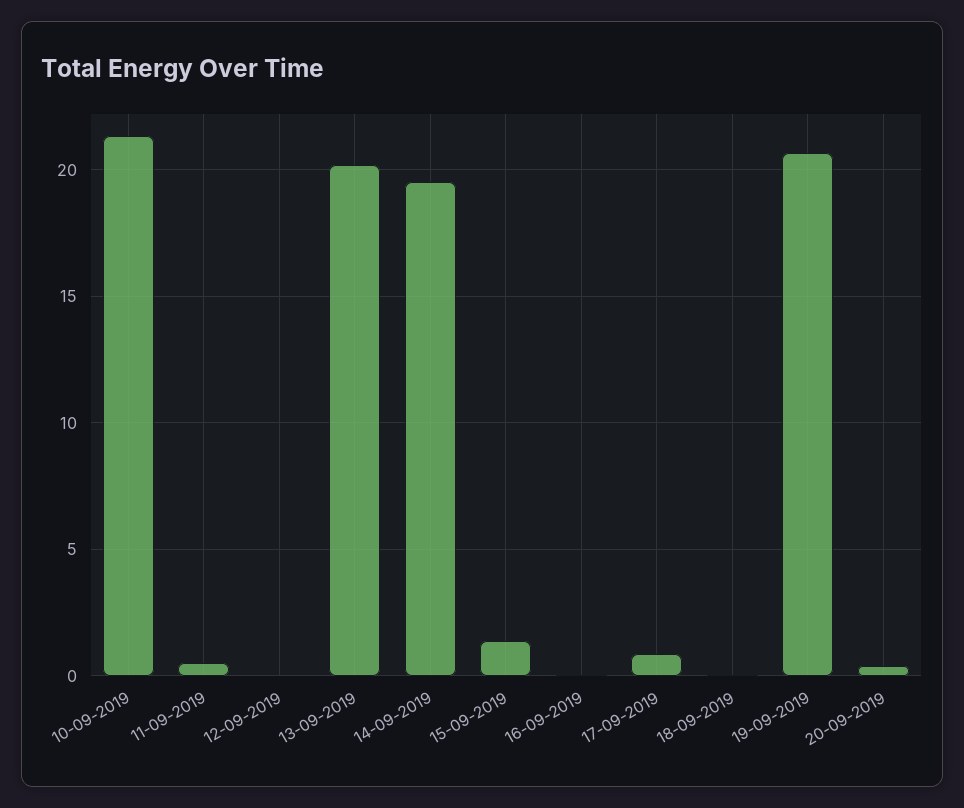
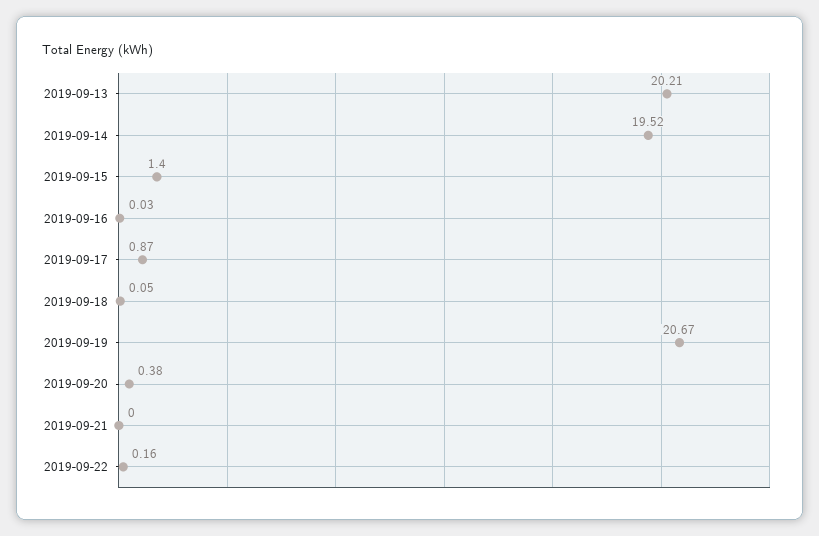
10-09-2019: 21.5 -> none
11-09-2019: 0.5 -> none
12-09-2019: 0 -> none
2019-09-21: none -> 0
2019-09-22: none -> 0.16

